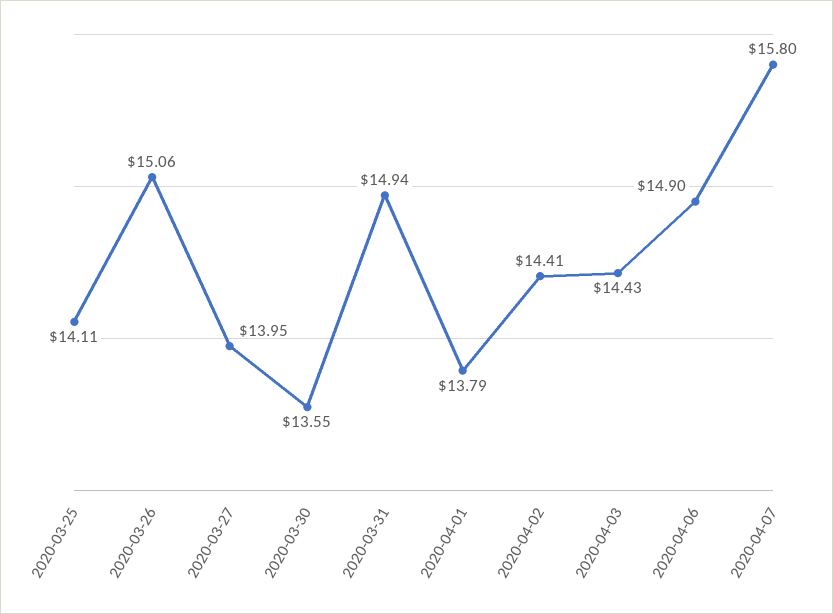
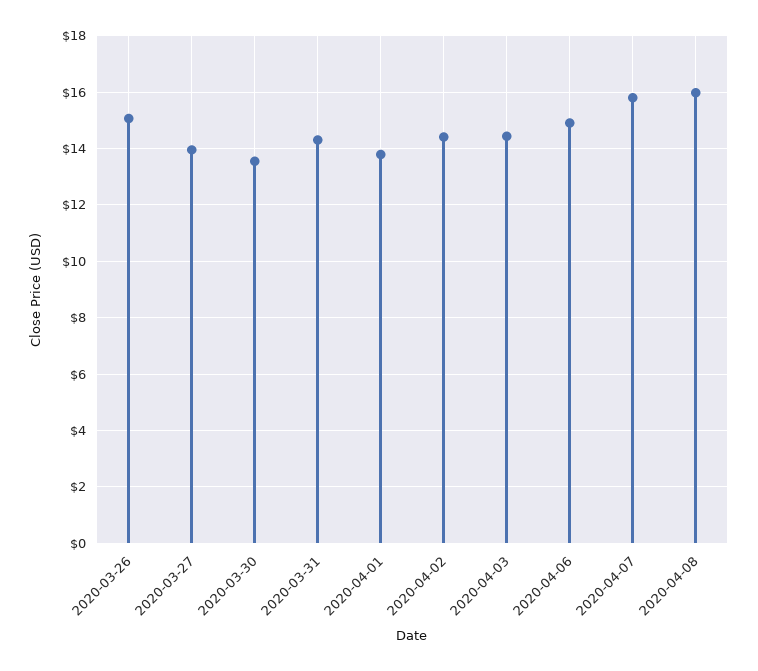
2020-03-25: 14.11 -> none
2020-03-31: 14.94 -> 14.25
2020-04-08: none -> 16

